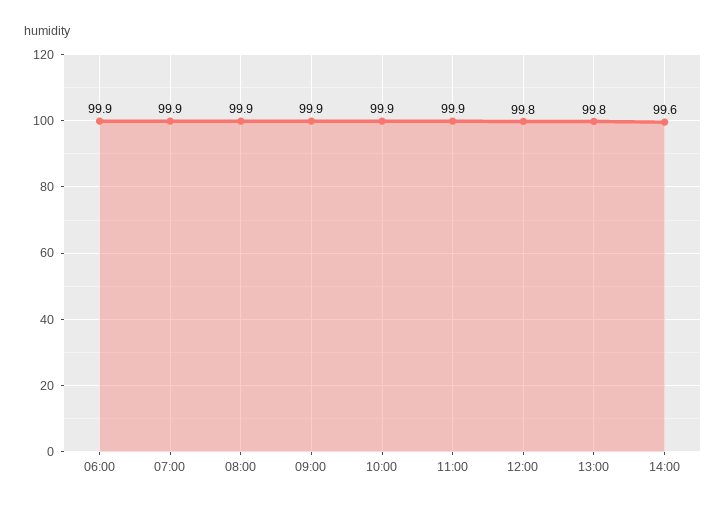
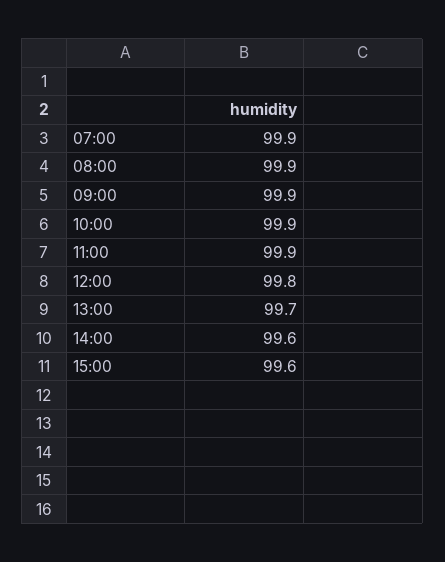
06:00: 99.9 -> none
13:00: 99.8 -> 99.7
15:00: none -> 99.6

